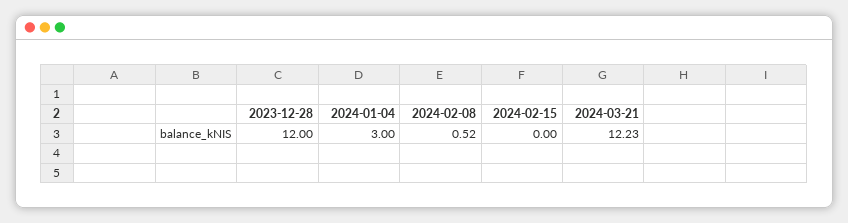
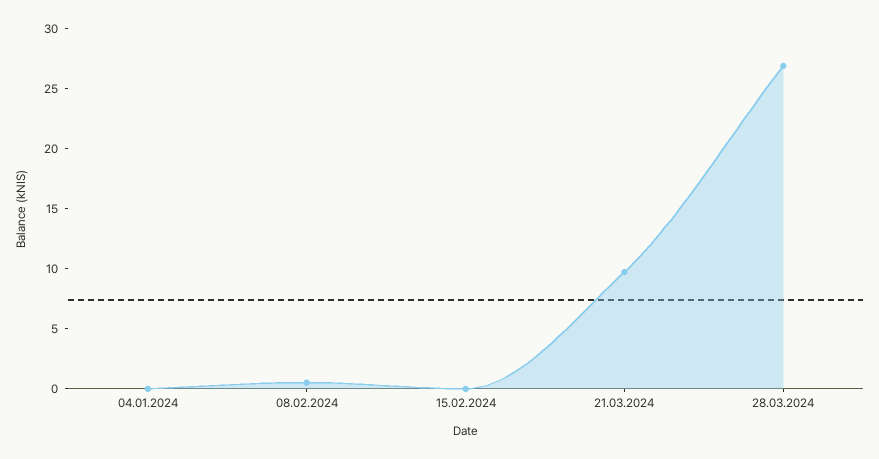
2023-12-28: 12 -> none
2024-01-04: 3 -> 0
2024-03-21: 12.23 -> 10
28.03.2024: none -> 27

